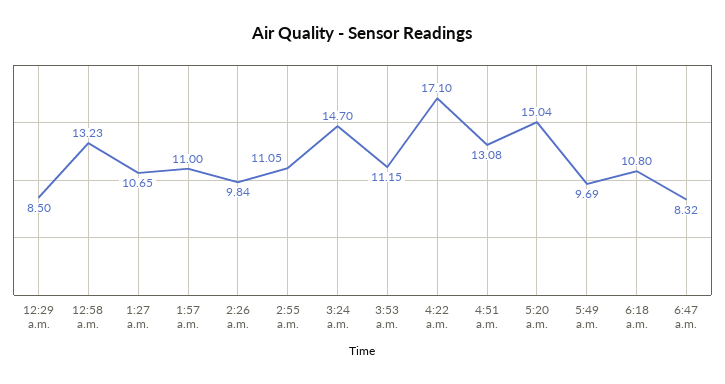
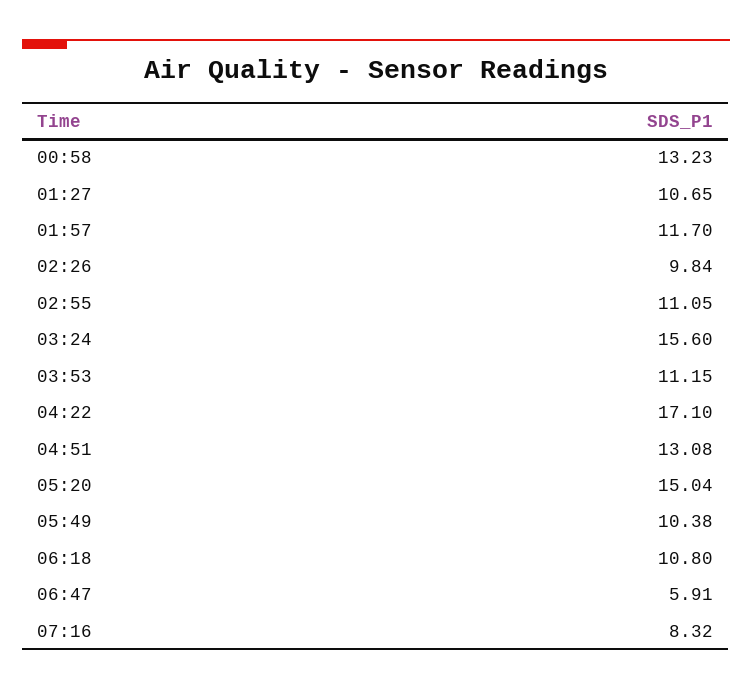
12:29 a.m.: 8.5 -> none
1:57 a.m.: 11 -> 11.7
3:24 a.m.: 14.7 -> 15.6
5:49 a.m.: 9.69 -> 10.38
6:47 a.m.: 8.32 -> 5.91
07:16: none -> 8.32

